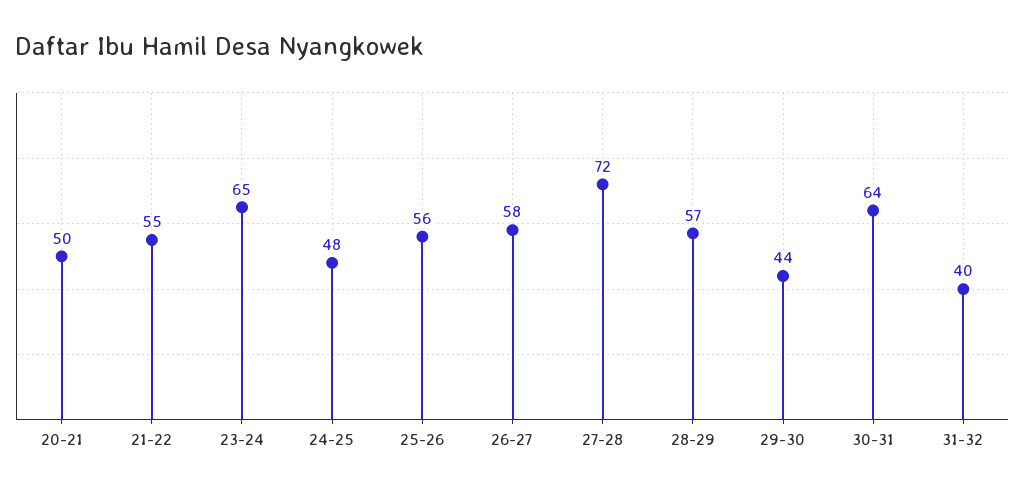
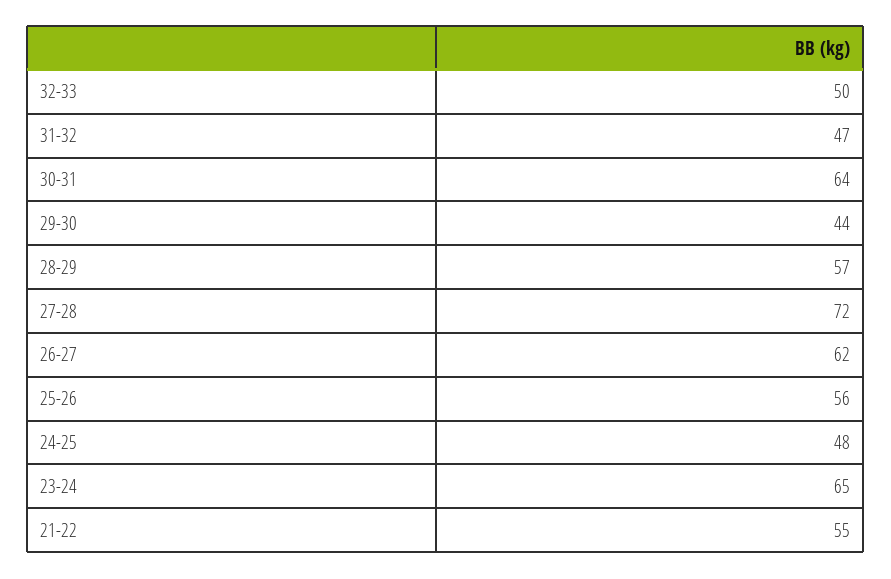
20-21: 50 -> none
26-27: 58 -> 62
31-32: 40 -> 47
32-33: none -> 50

